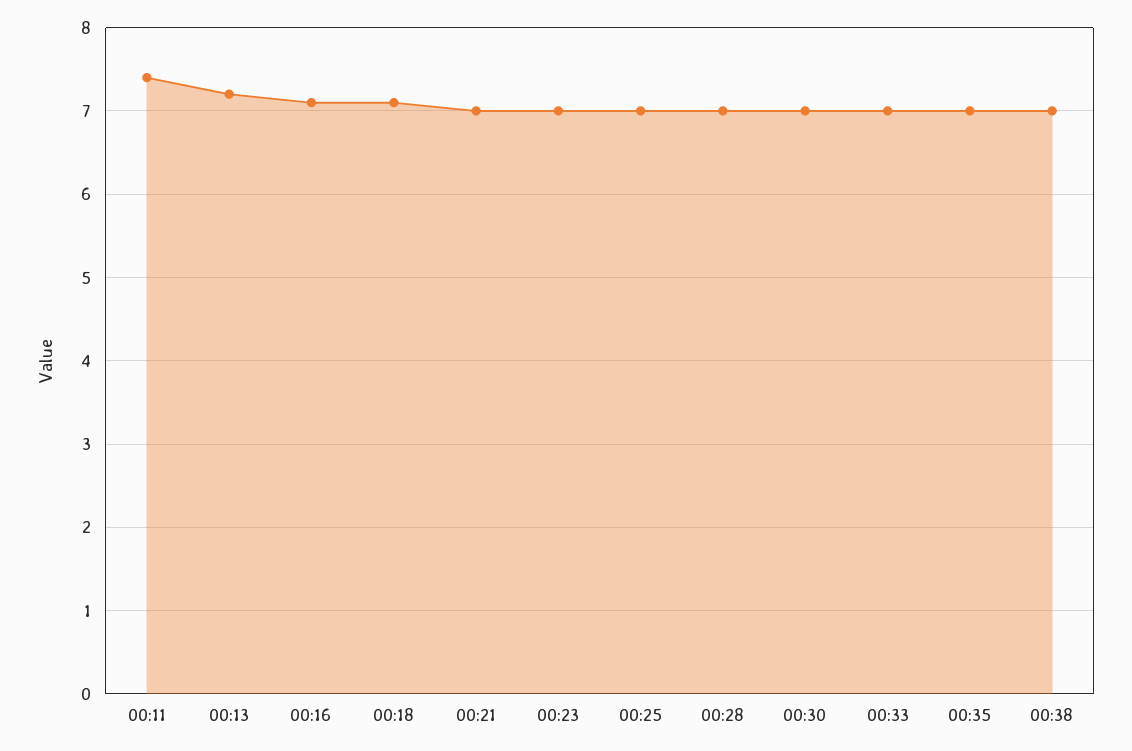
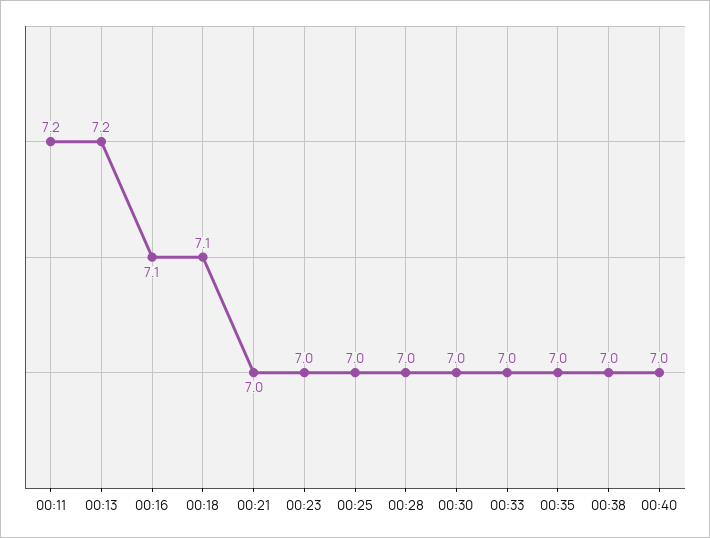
00:11: 7.4 -> 7.2
00:40: none -> 7

